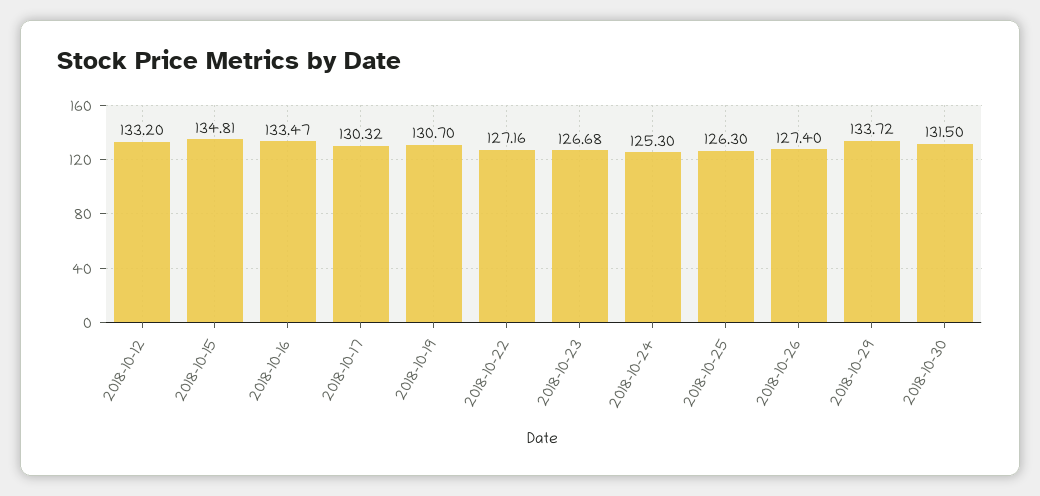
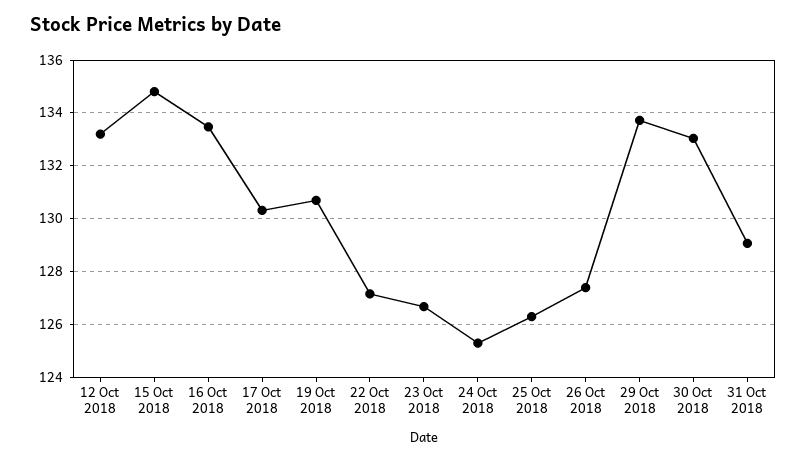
2018-10-30: 131.5 -> 133
31 Oct 2018: none -> 129

